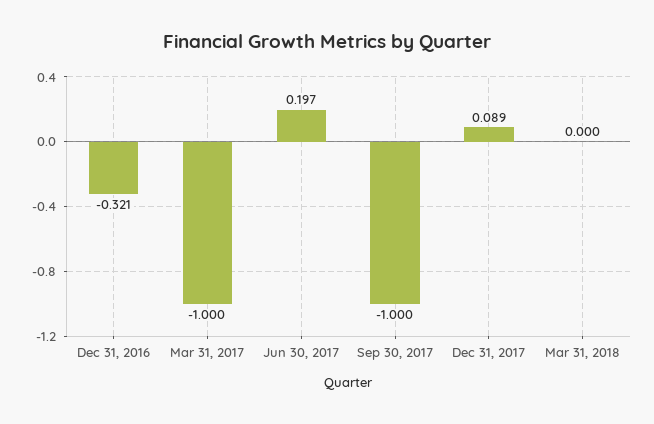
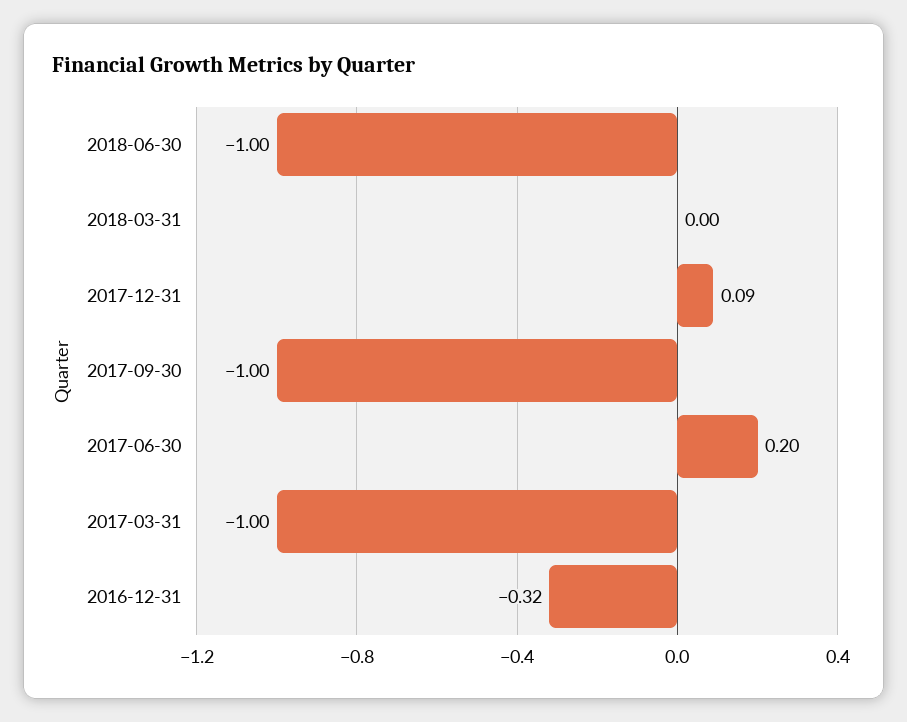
2018-06-30: none -> -1

